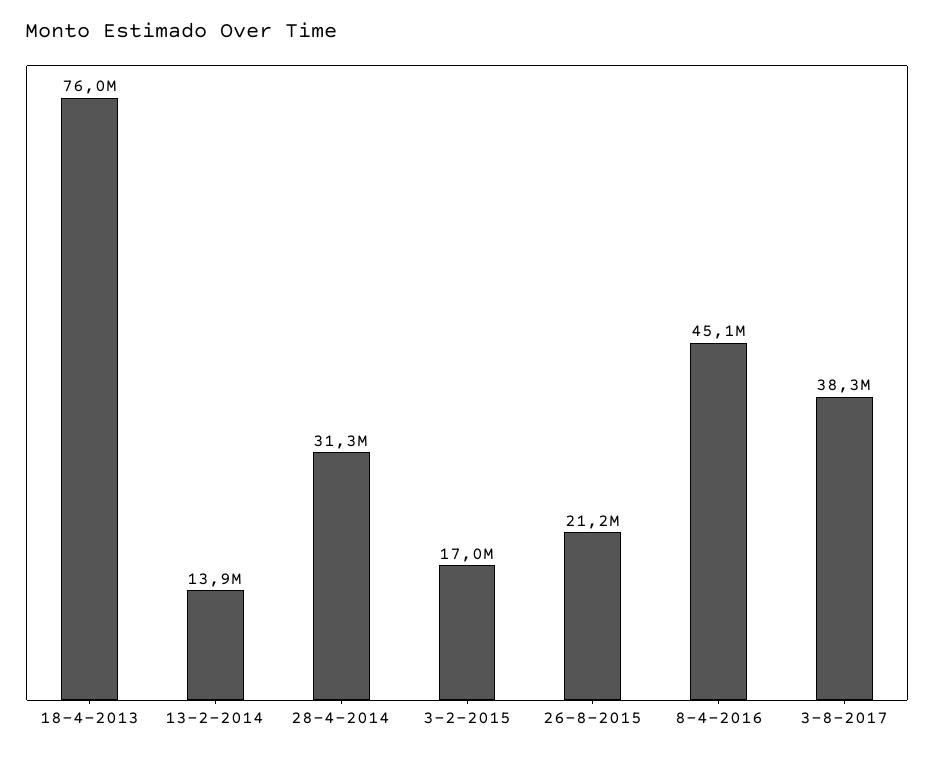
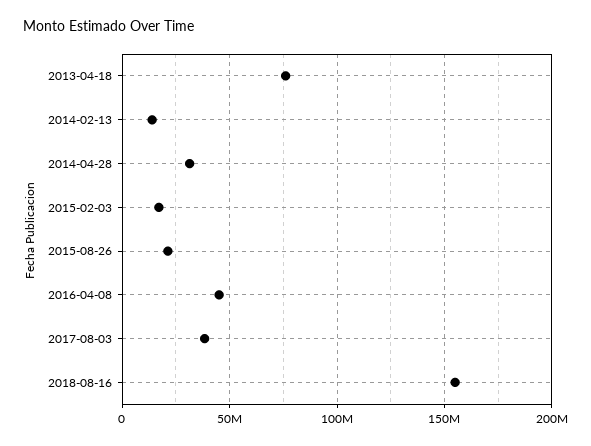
2018-08-16: none -> 155000000

